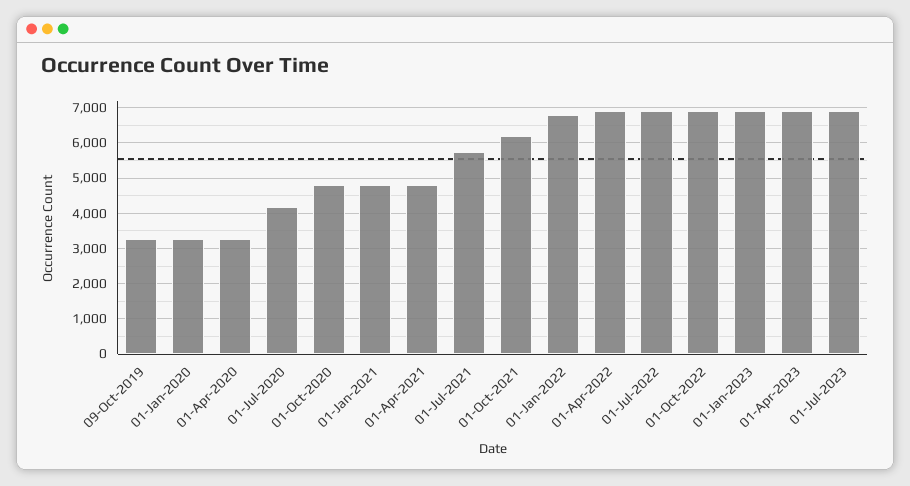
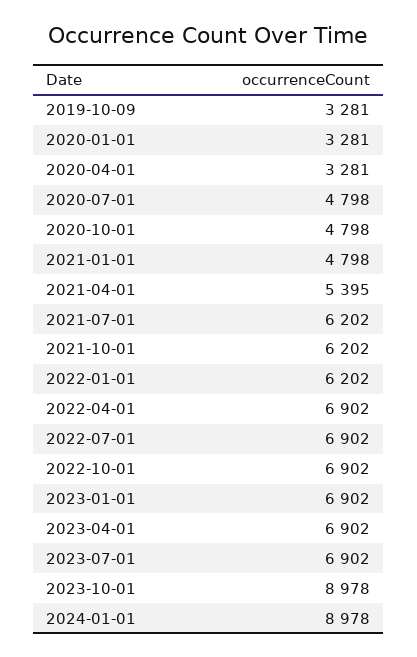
01-Jul-2020: 4200 -> 4798
01-Apr-2021: 4800 -> 5395
01-Jul-2021: 5800 -> 6202
01-Jan-2022: 6800 -> 6202
2023-10-01: none -> 8978
2024-01-01: none -> 8978

